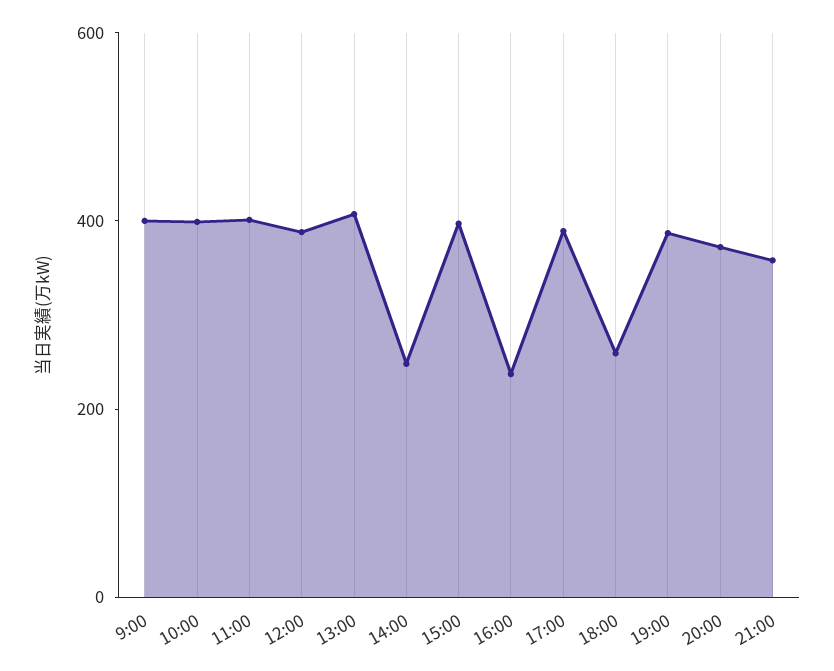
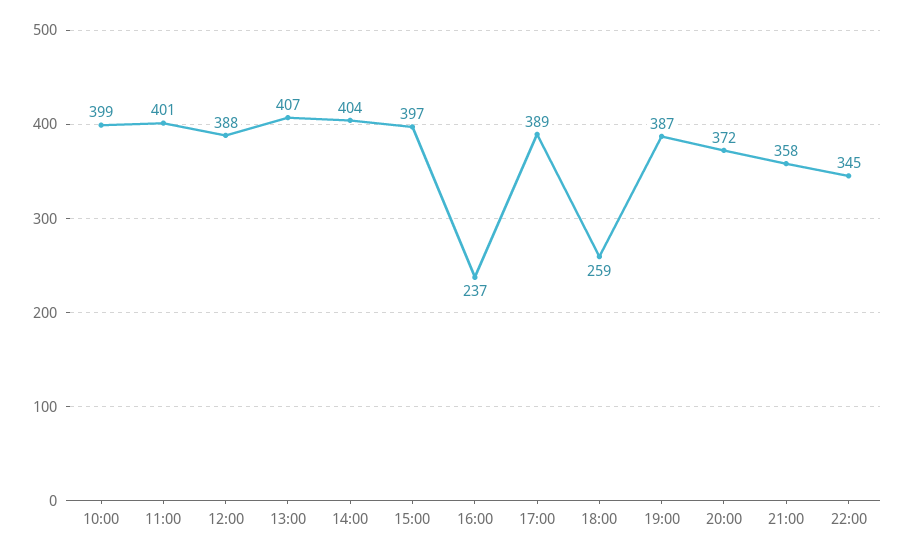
9:00: 400 -> none
14:00: 250 -> 404
22:00: none -> 345

